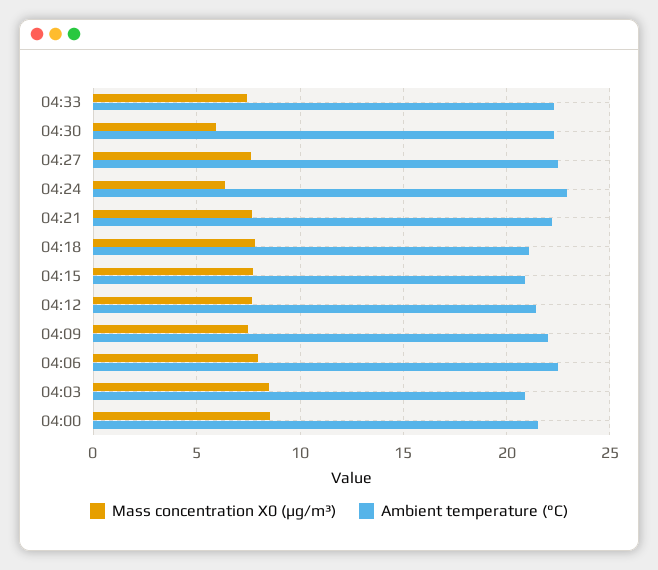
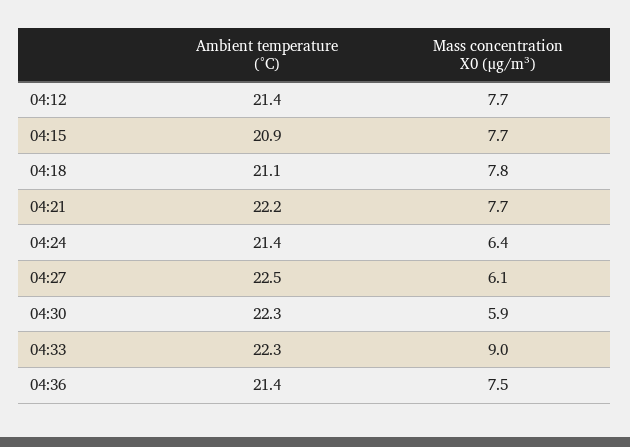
Mass concentration X0 (μg/m³), 04:33: 7.5 -> 9
Mass concentration X0 (μg/m³), 04:27: 7.5 -> 6.1
Ambient temperature (°C), 04:24: 23 -> 21.4
Mass concentration X0 (μg/m³), 04:09: 7.5 -> none
Ambient temperature (°C), 04:09: 22 -> none
Mass concentration X0 (μg/m³), 04:06: 8 -> none
Ambient temperature (°C), 04:06: 22.5 -> none
Mass concentration X0 (μg/m³), 04:03: 8.5 -> none
Ambient temperature (°C), 04:03: 21 -> none
Mass concentration X0 (μg/m³), 04:00: 8.5 -> none
Ambient temperature (°C), 04:00: 21.5 -> none
Ambient temperature (°C), 04:36: none -> 21.4
Mass concentration X0 (μg/m³), 04:36: none -> 7.5

